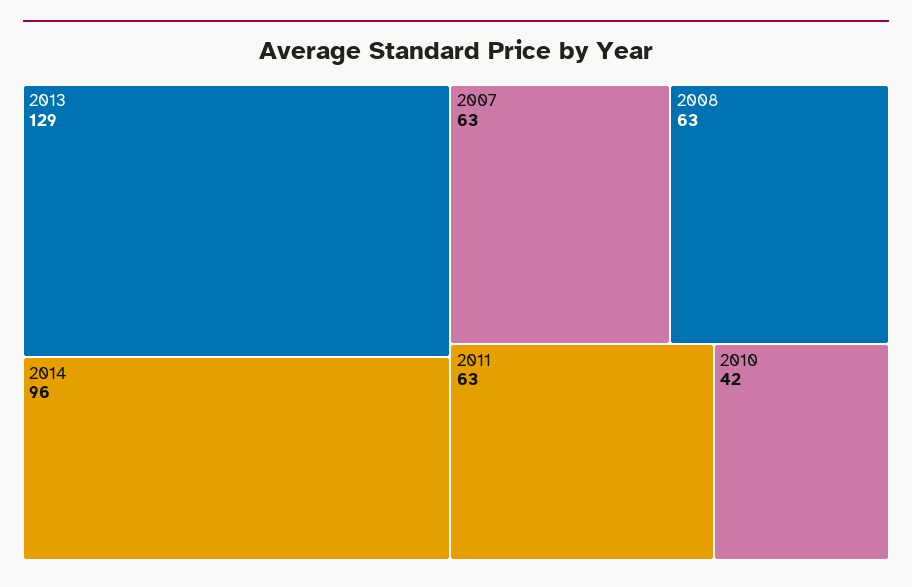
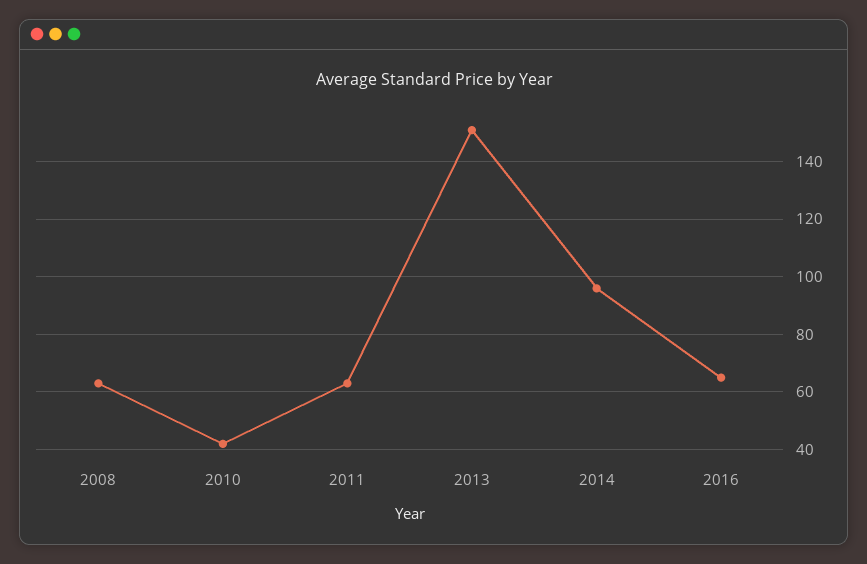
2013: 129 -> 150
2007: 63 -> none
2016: none -> 65

